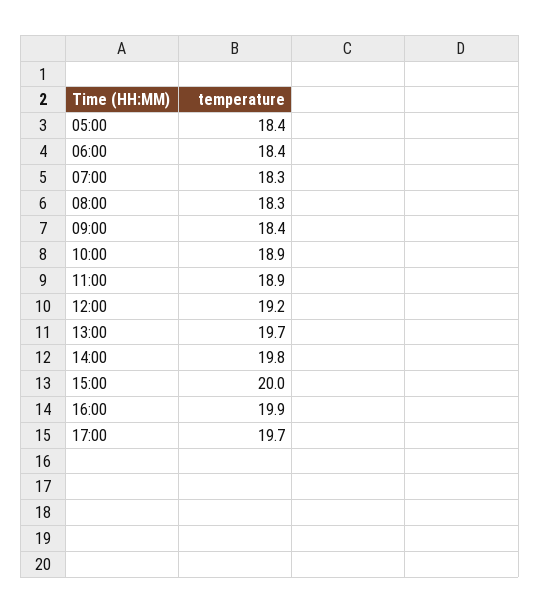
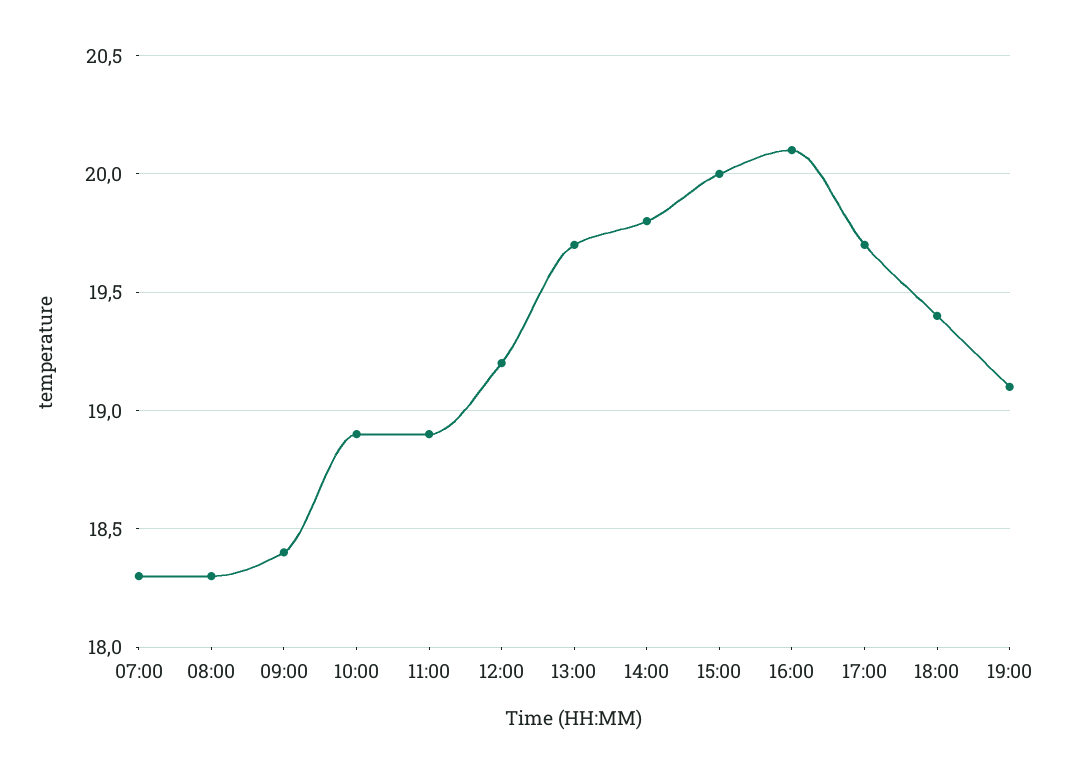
05:00: 18.4 -> none
06:00: 18.4 -> none
16:00: 19.9 -> 20.1
18:00: none -> 19.4
19:00: none -> 19.1

